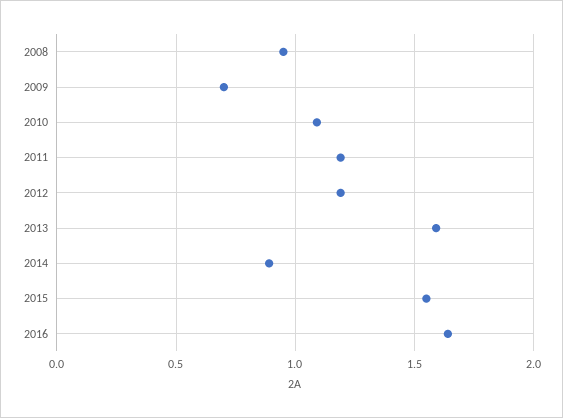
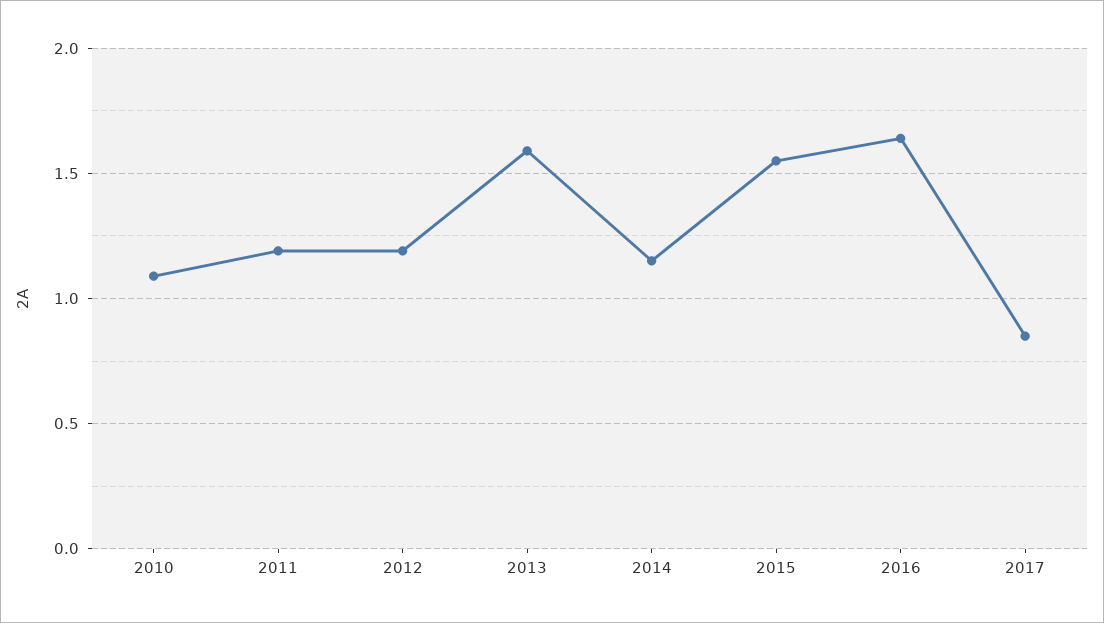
2008: 0.95 -> none
2009: 0.7 -> none
2014: 0.9 -> 1.15
2017: none -> 0.85

